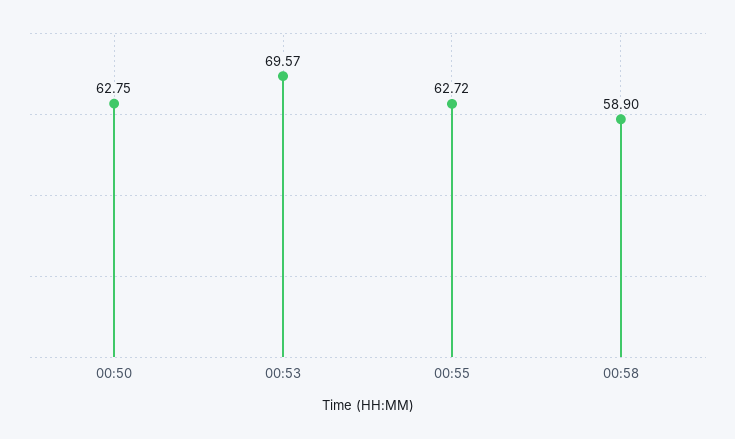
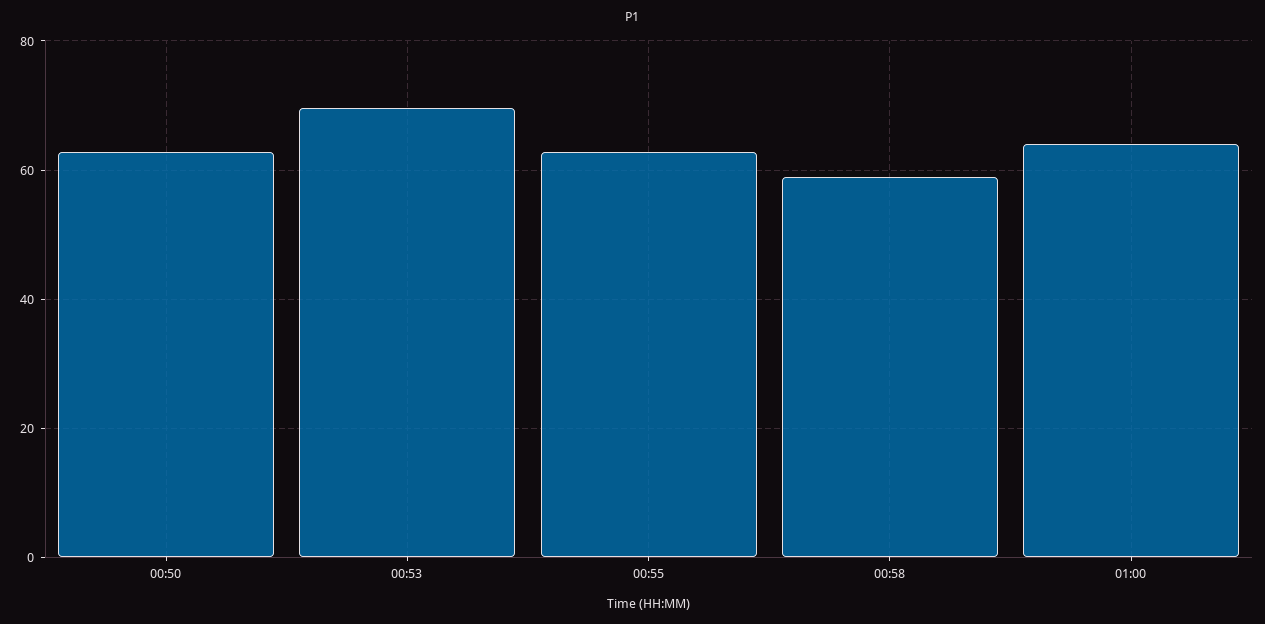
01:00: none -> 64

